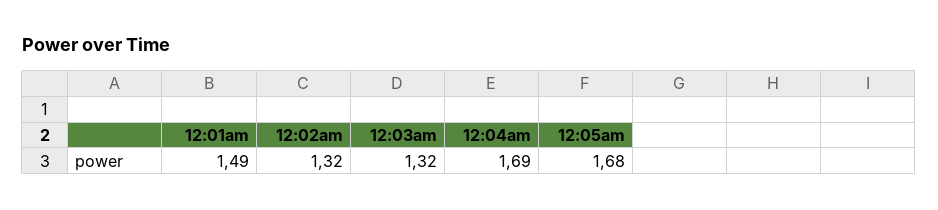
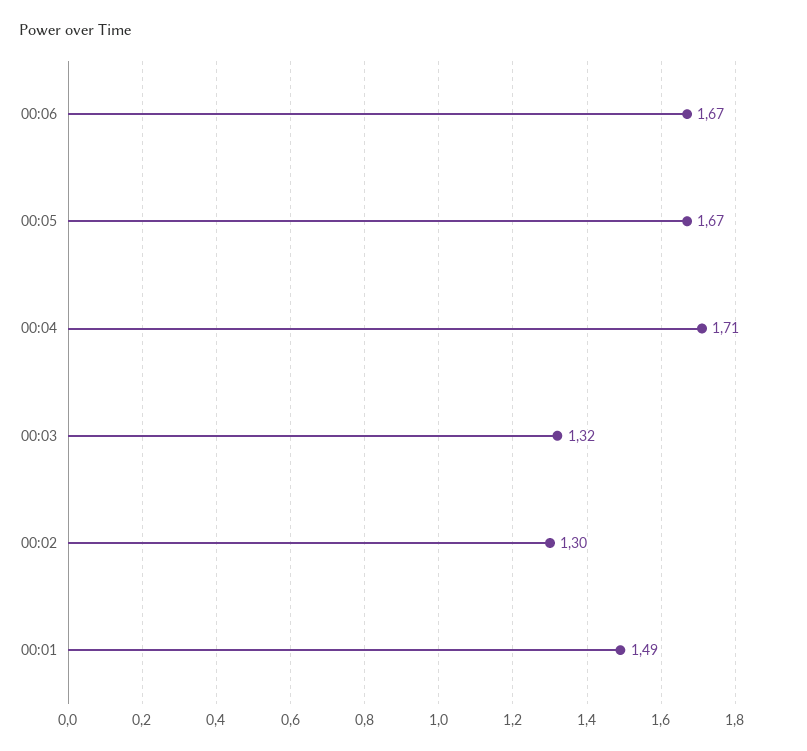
12:02am: 1.32 -> 1.3
12:04am: 1.69 -> 1.71
12:05am: 1.68 -> 1.67
00:06: none -> 1.67

